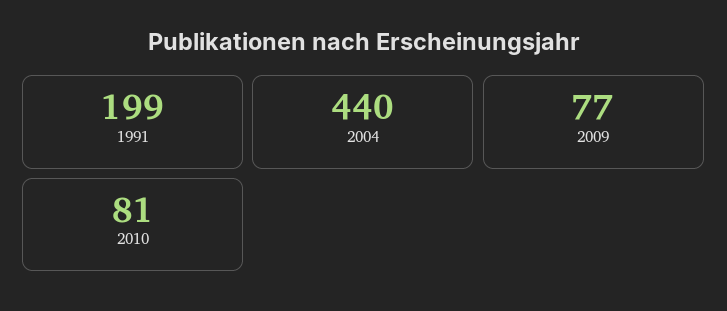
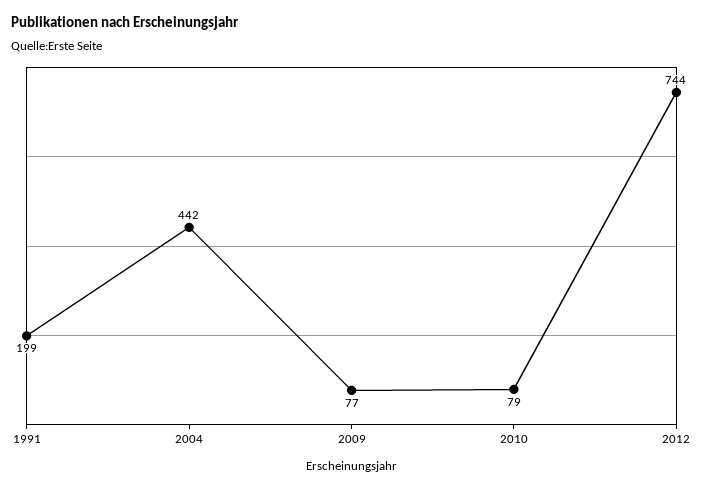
2004: 440 -> 442
2010: 81 -> 79
2012: none -> 744

